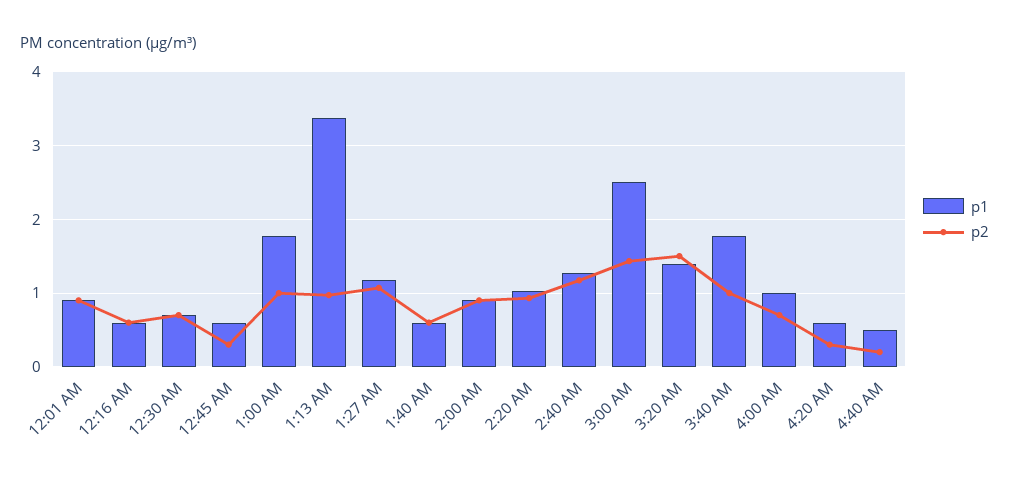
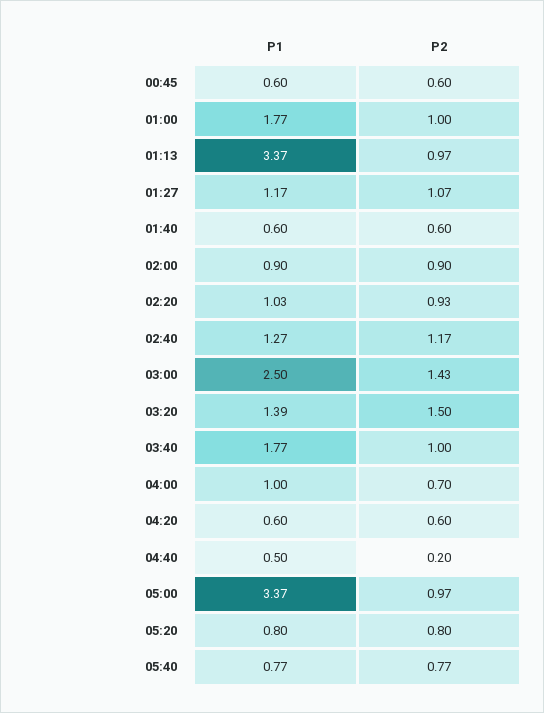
p1, 12:01 AM: 0.9 -> none
p2, 12:01 AM: 0.9 -> none
p1, 12:16 AM: 0.6 -> none
p2, 12:16 AM: 0.6 -> none
p1, 12:30 AM: 0.7 -> none
p2, 12:30 AM: 0.7 -> none
p2, 12:45 AM: 0.3 -> 0.6
p2, 4:20 AM: 0.3 -> 0.6
p1, 05:00: none -> 3.37
p2, 05:00: none -> 0.97
p1, 05:20: none -> 0.8
p2, 05:20: none -> 0.8
p1, 05:40: none -> 0.77
p2, 05:40: none -> 0.77

